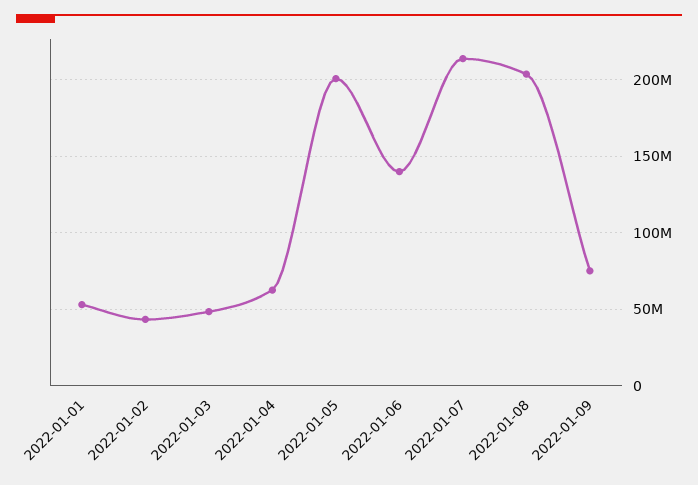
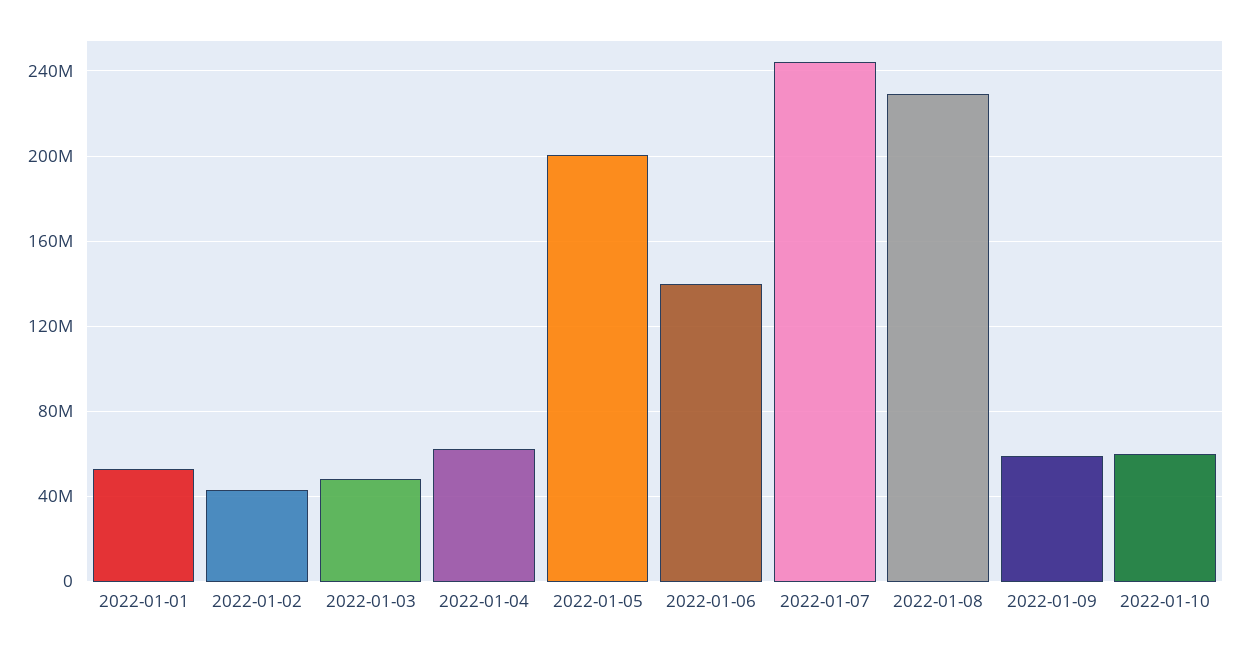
2022-01-07: 215000000 -> 245000000
2022-01-08: 205000000 -> 230000000
2022-01-09: 75000000 -> 60000000
2022-01-10: none -> 60000000

